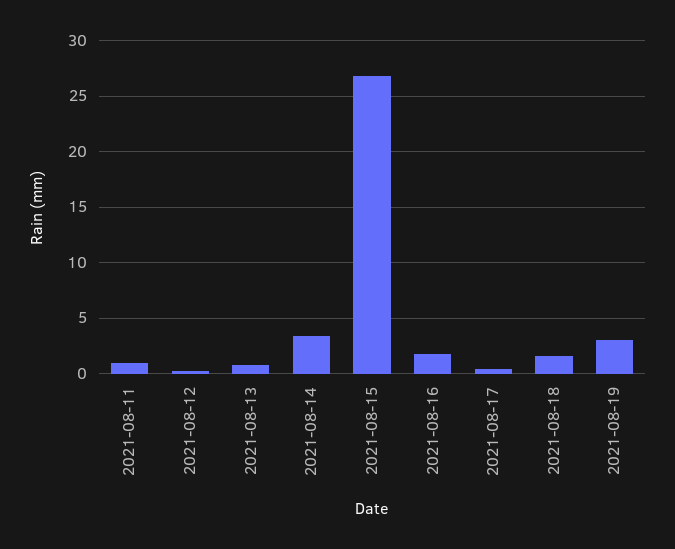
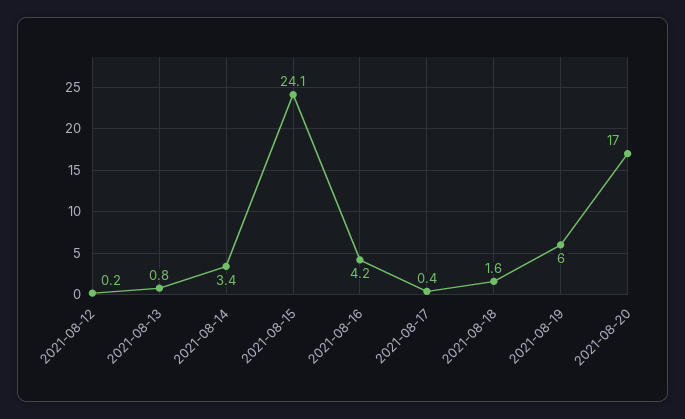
2021-08-11: 1 -> none
2021-08-15: 27 -> 24.1
2021-08-16: 2 -> 4.2
2021-08-19: 3 -> 6
2021-08-20: none -> 17

